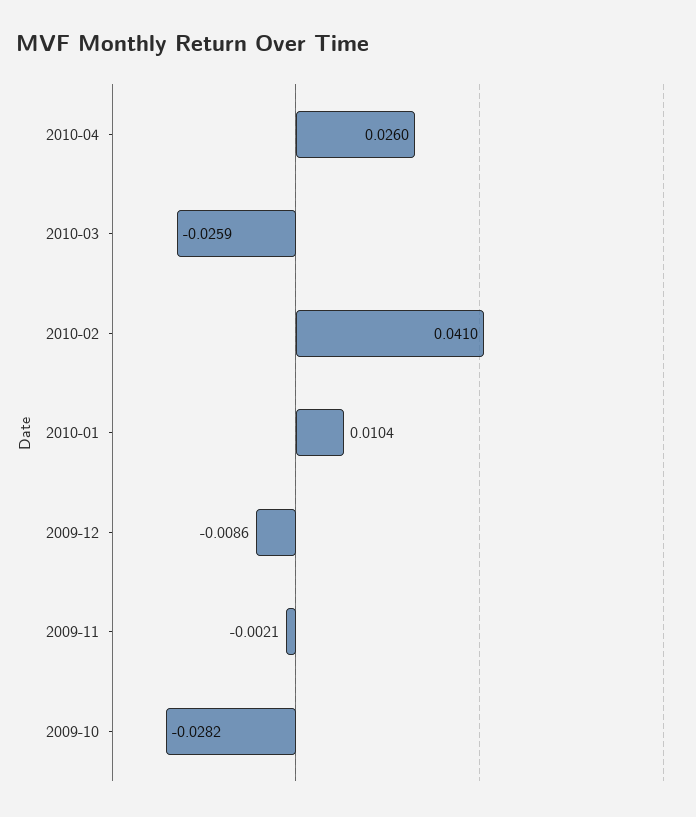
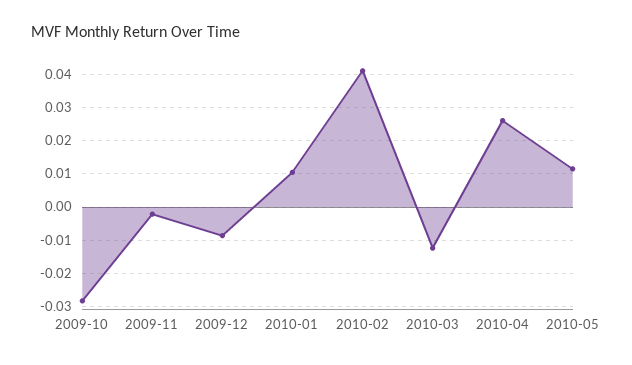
2010-03: -0.0259 -> -0.012
2010-05: none -> 0.012

